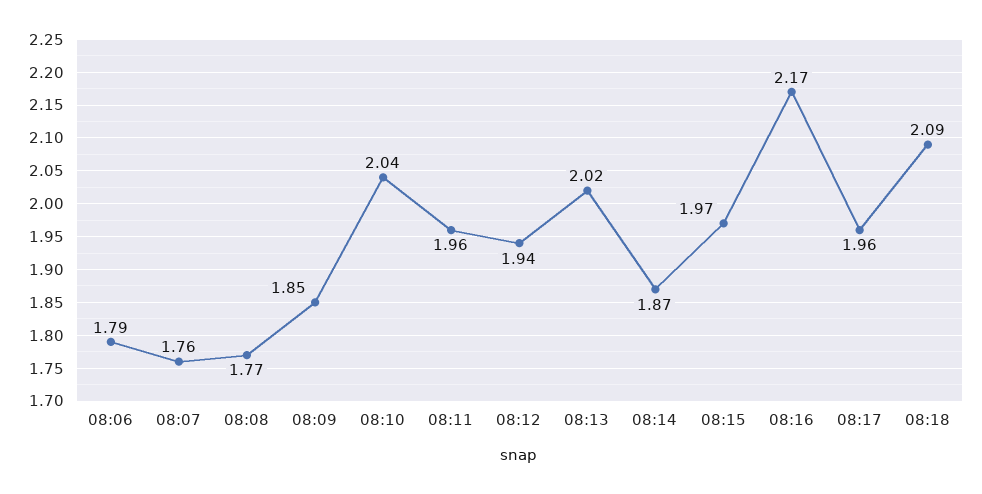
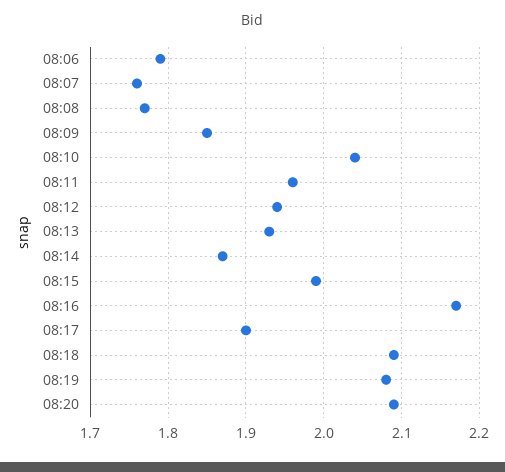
08:13: 2.02 -> 1.93
08:15: 1.97 -> 1.99
08:17: 1.96 -> 1.9
08:19: none -> 2.08
08:20: none -> 2.09

